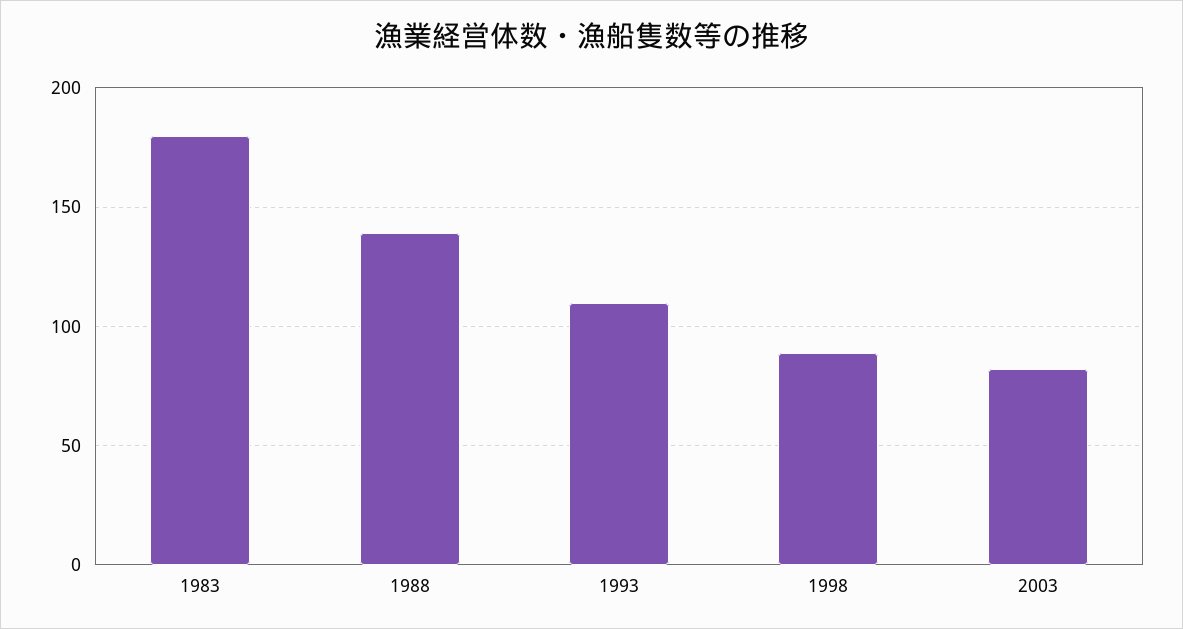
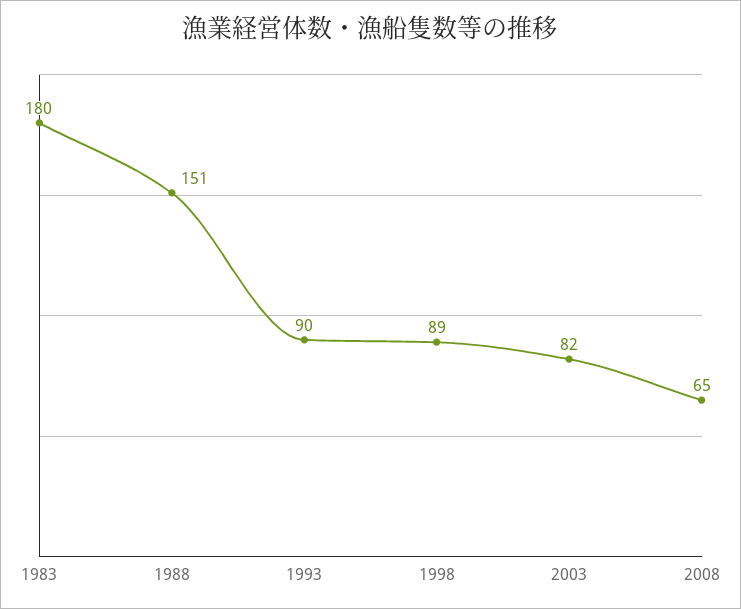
1988: 140 -> 151
1993: 110 -> 90
2008: none -> 65

